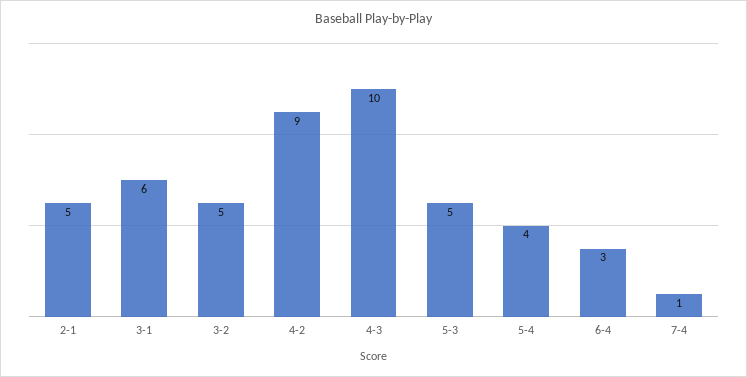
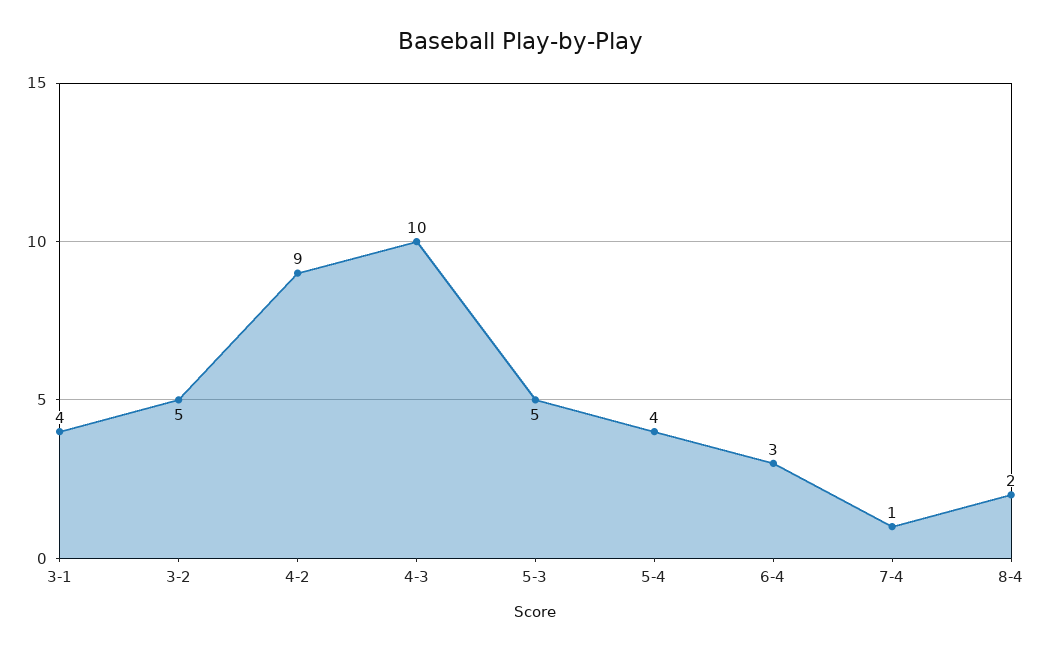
2-1: 5 -> none
3-1: 6 -> 4
8-4: none -> 2

